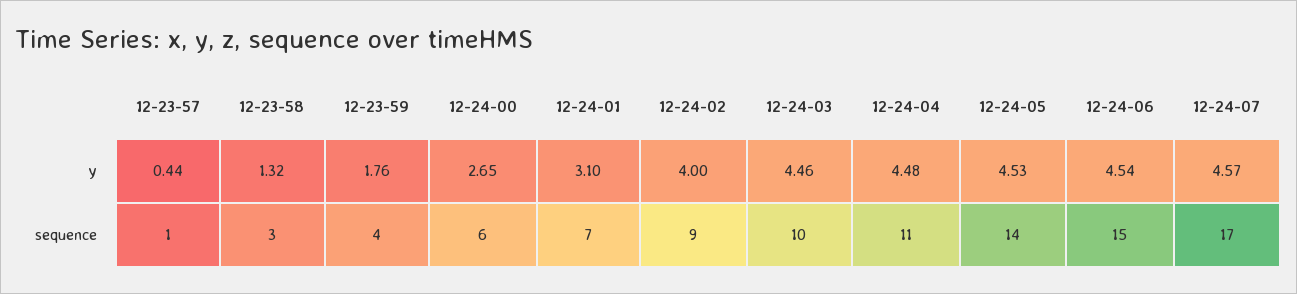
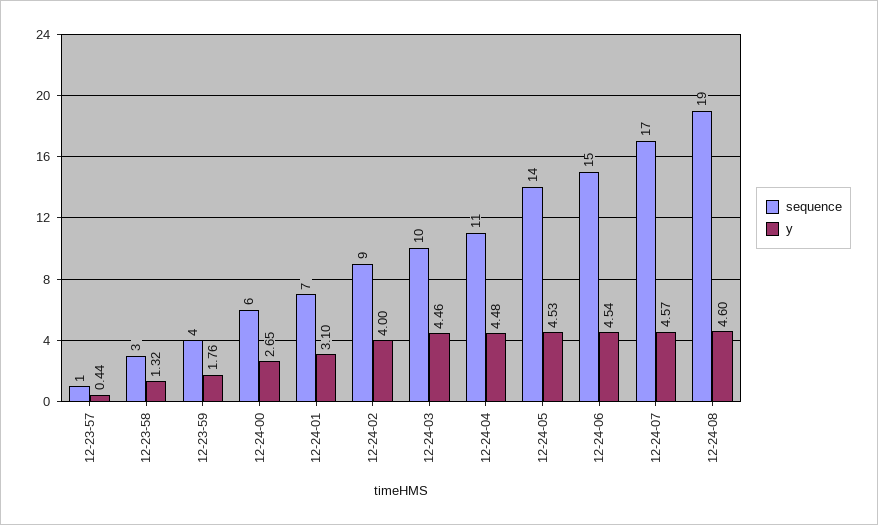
sequence, 12-24-08: none -> 19
y, 12-24-08: none -> 4.6

